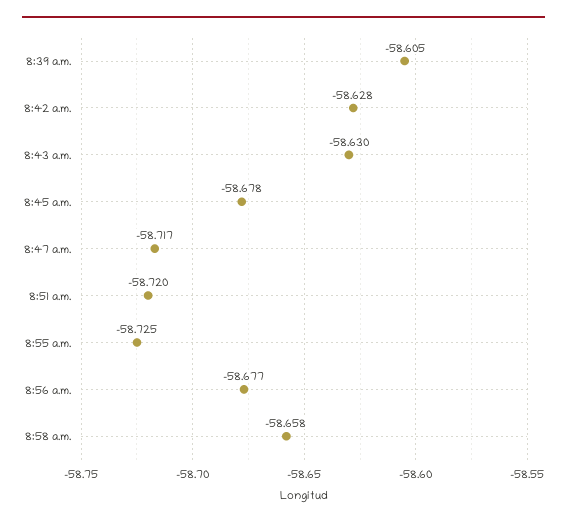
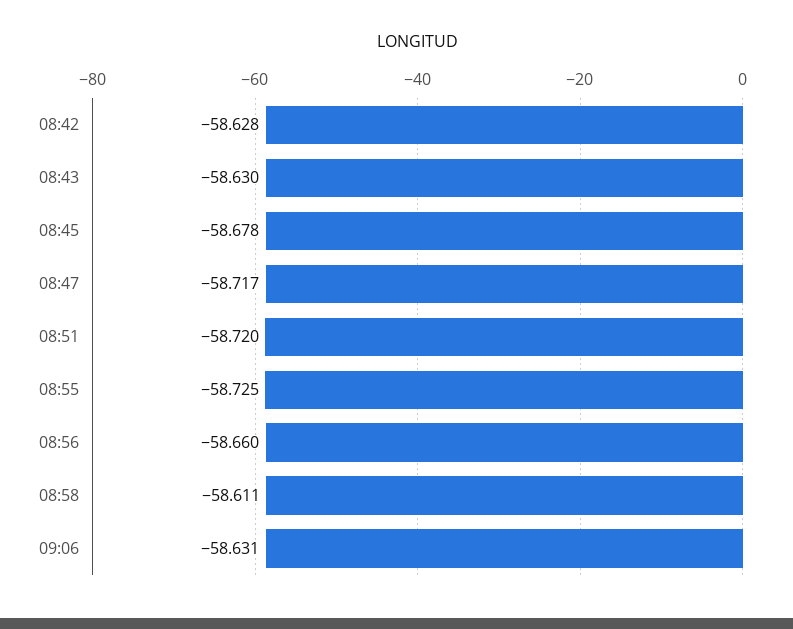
8:39 a.m.: -58.605 -> none
8:56 a.m.: -58.677 -> -58.66
8:58 a.m.: -58.658 -> -58.611
09:06: none -> -58.631

